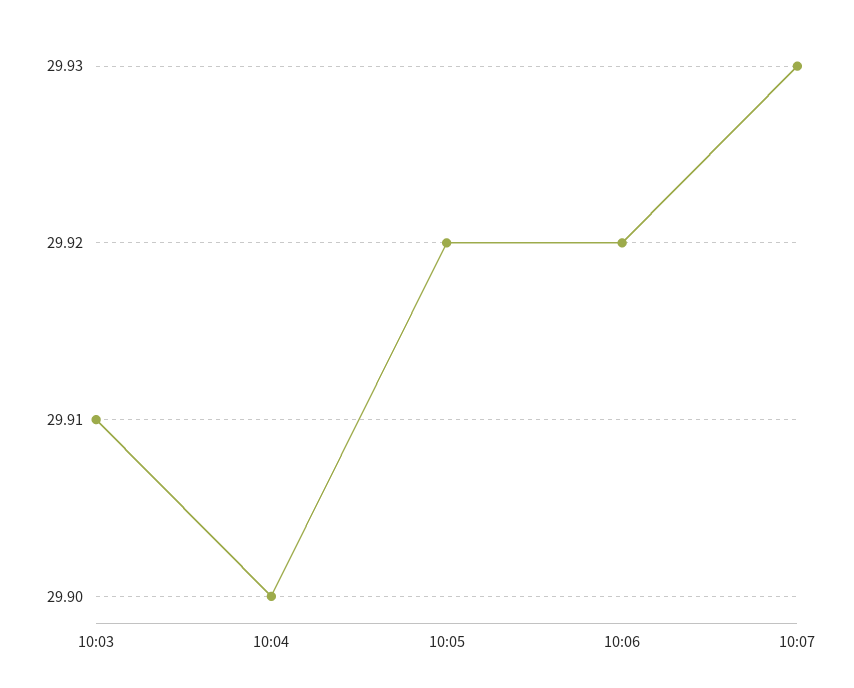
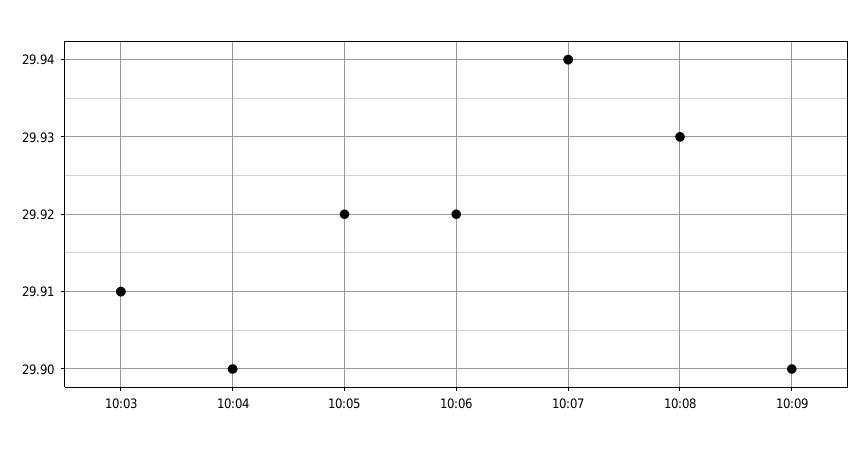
10:07: 29.93 -> 29.94
10:08: none -> 29.93
10:09: none -> 29.9

